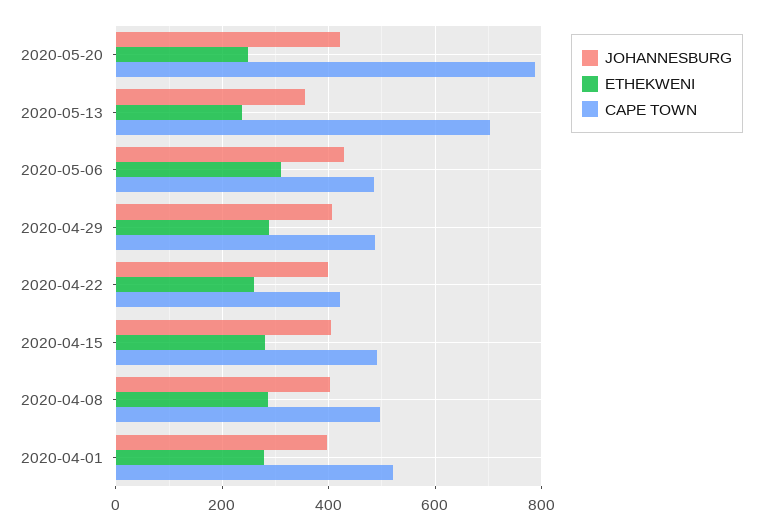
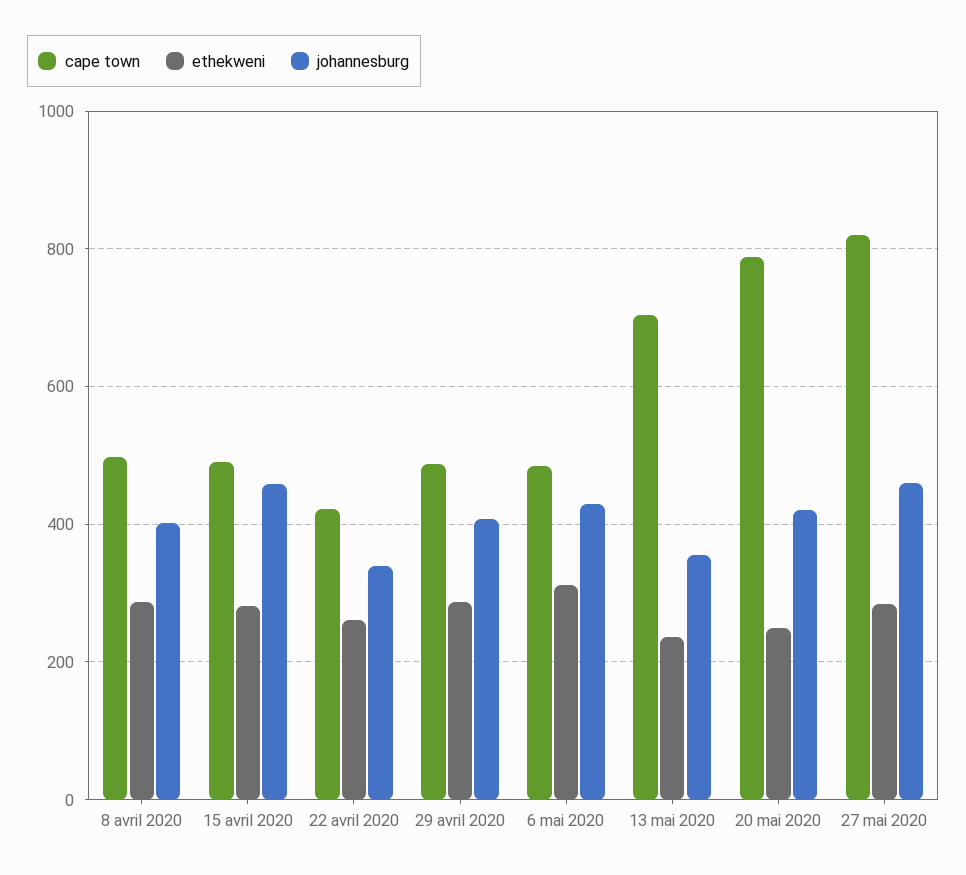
JOHANNESBURG, 2020-04-22: 400 -> 340
JOHANNESBURG, 2020-04-15: 400 -> 460
JOHANNESBURG, 2020-04-01: 400 -> none
ETHEKWENI, 2020-04-01: 280 -> none
CAPE TOWN, 2020-04-01: 520 -> none
CAPE TOWN, 27 mai 2020: none -> 820
ETHEKWENI, 27 mai 2020: none -> 280
JOHANNESBURG, 27 mai 2020: none -> 460

